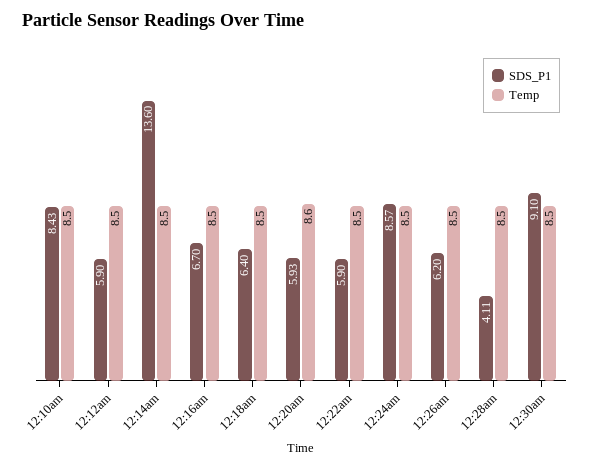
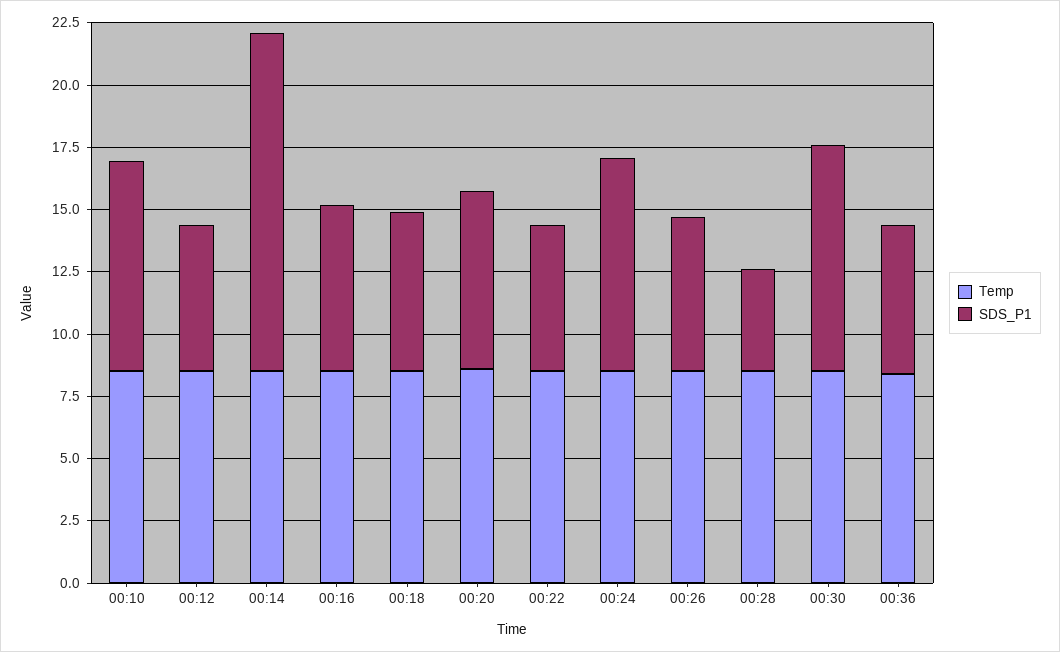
SDS_P1, 12:20am: 5.93 -> 7
Temp, 00:36: none -> 8.5
SDS_P1, 00:36: none -> 6

